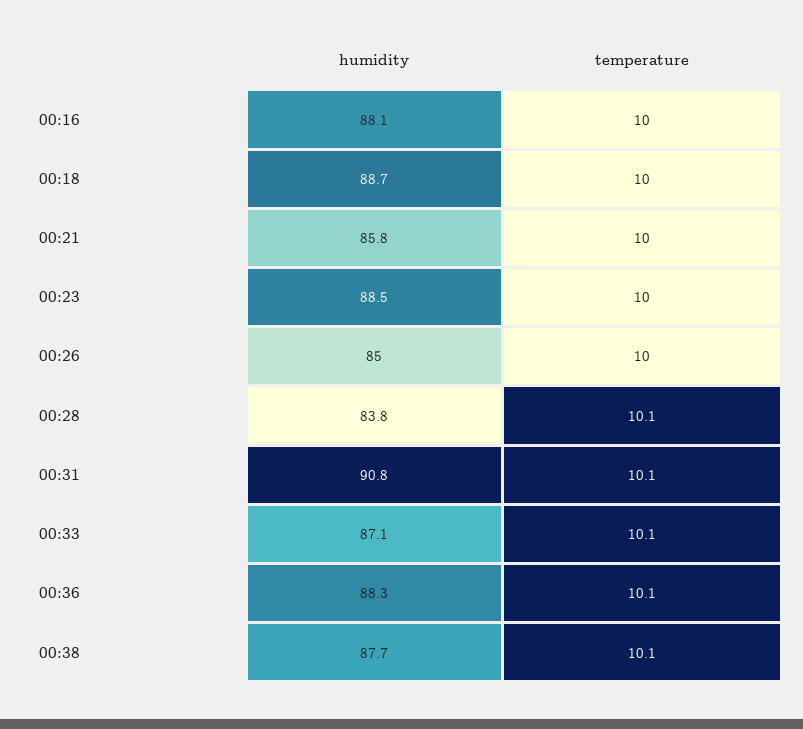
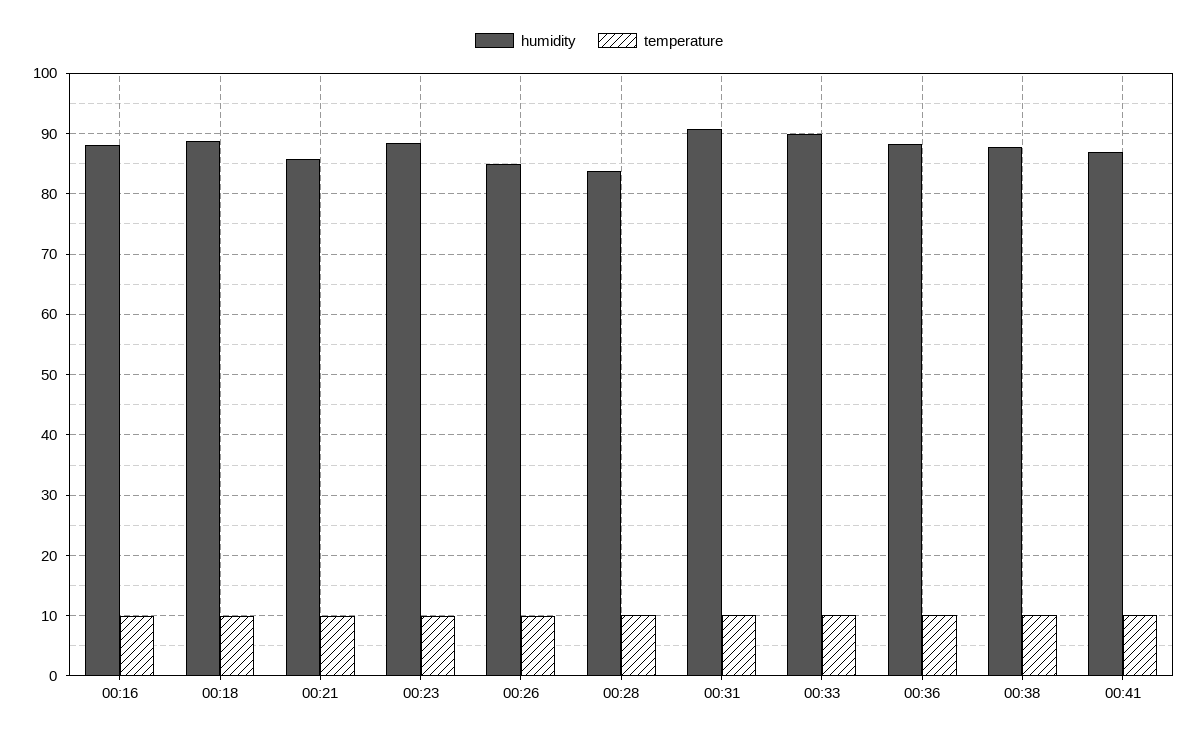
humidity, 00:33: 87.1 -> 90
humidity, 00:41: none -> 87
temperature, 00:41: none -> 10

